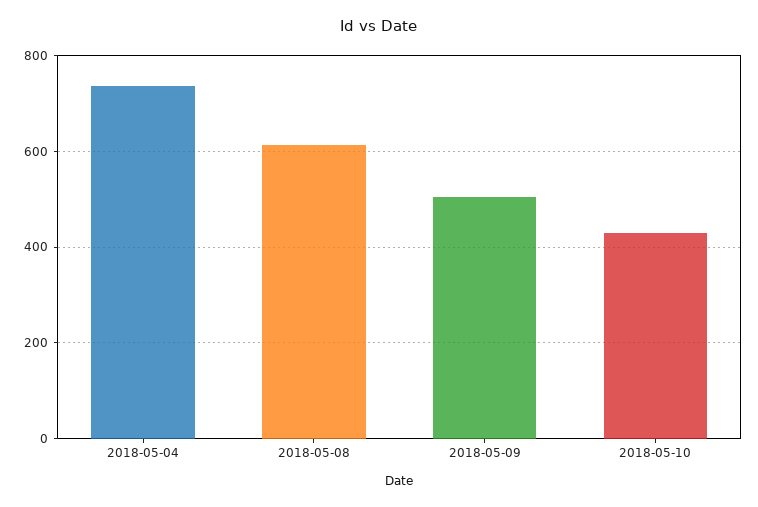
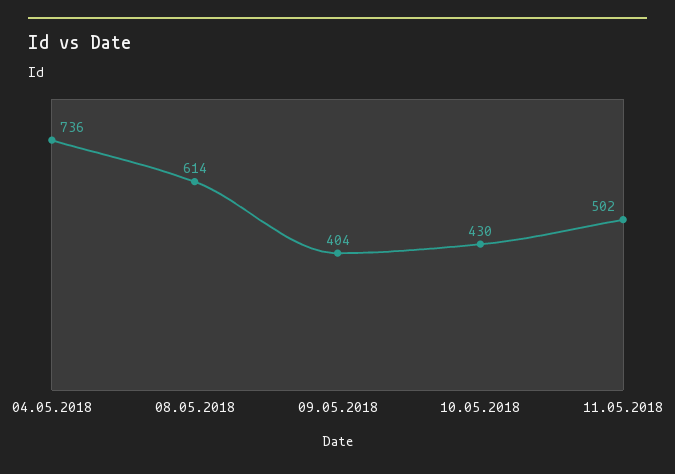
2018-05-09: 500 -> 404
11.05.2018: none -> 502

